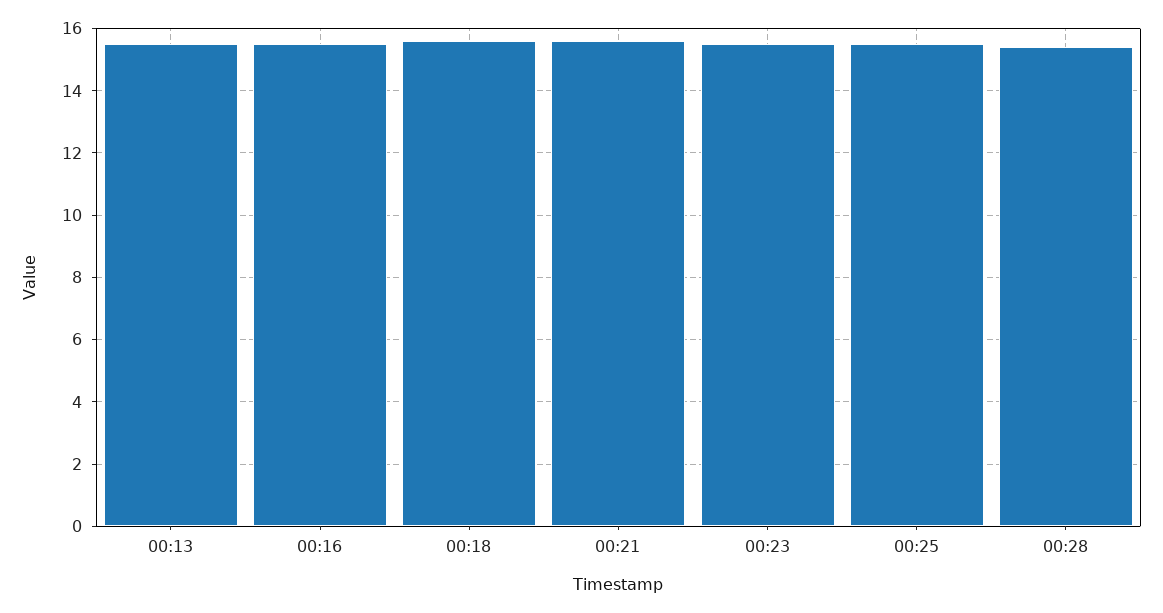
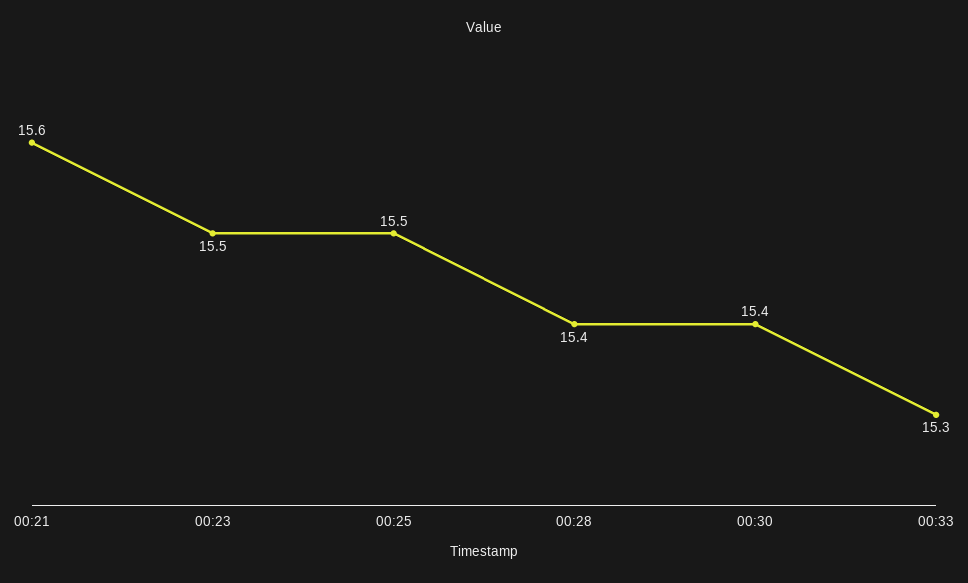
00:13: 15.5 -> none
00:16: 15.5 -> none
00:18: 15.5 -> none
00:30: none -> 15.4
00:33: none -> 15.3

